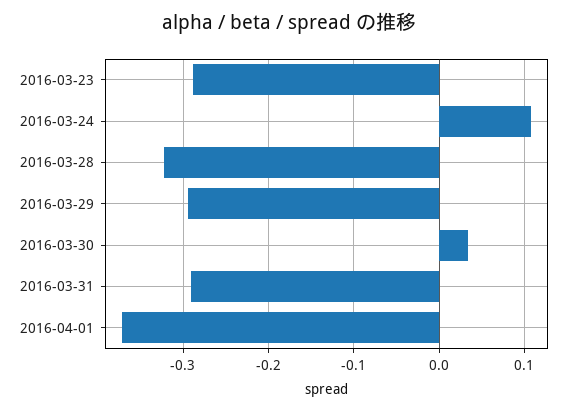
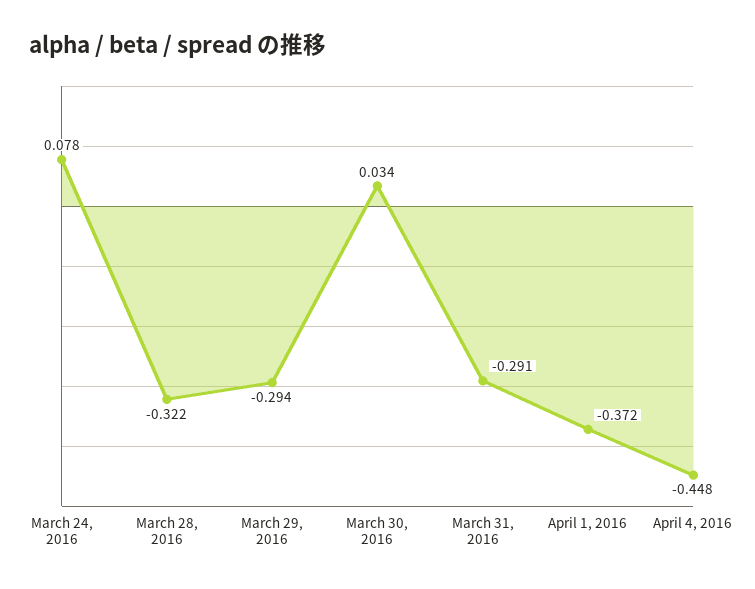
2016-03-23: -0.29 -> none
2016-03-24: 0.11 -> 0.078
April 4, 2016: none -> -0.448

